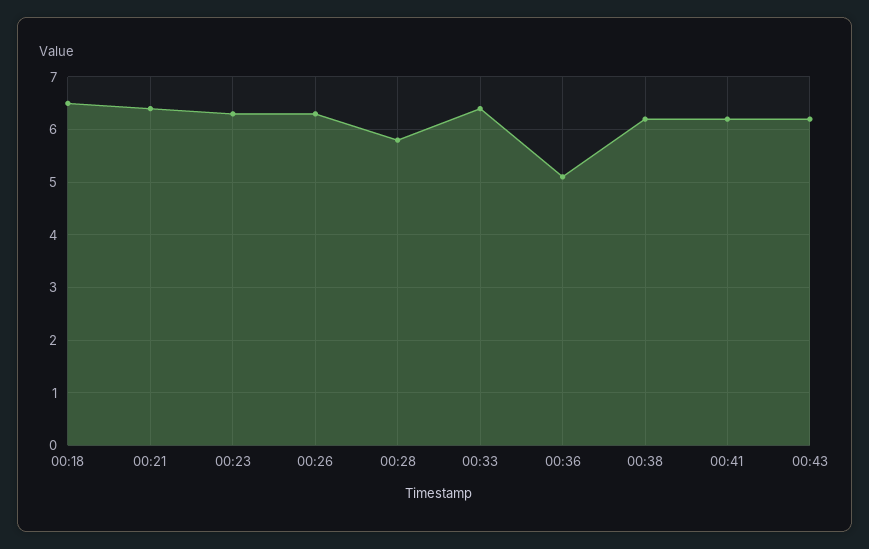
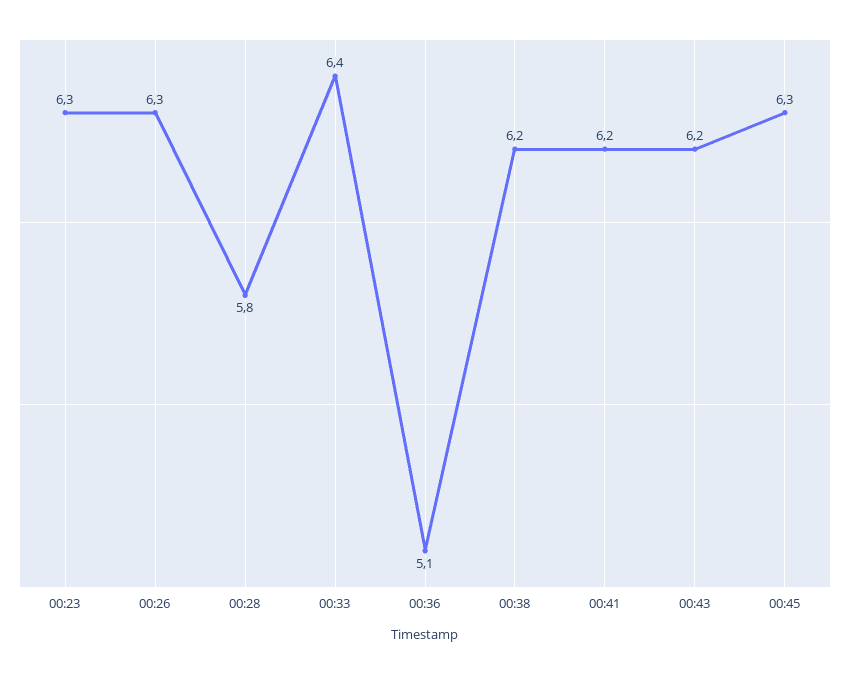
00:18: 6.5 -> none
00:21: 6.5 -> none
00:45: none -> 6.3

